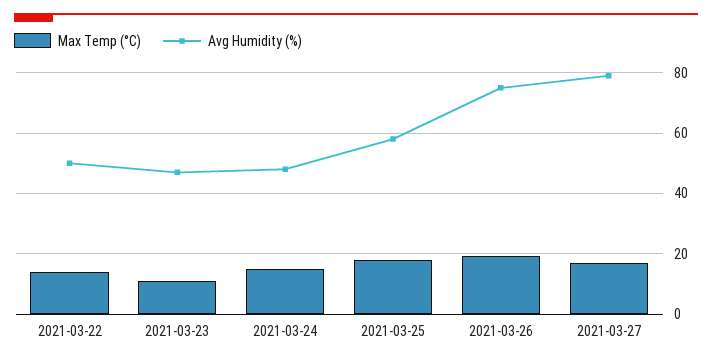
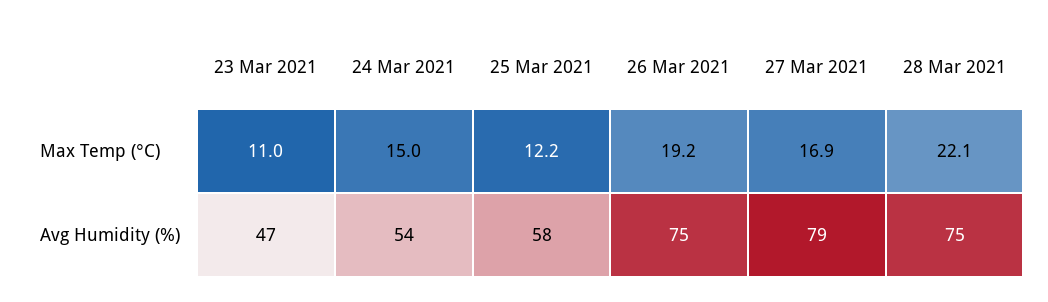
Max Temp (°C), 2021-03-22: 14 -> none
Avg Humidity (%), 2021-03-22: 50 -> none
Avg Humidity (%), 2021-03-24: 48 -> 54
Max Temp (°C), 2021-03-25: 18 -> 12.2
Max Temp (°C), 28 Mar 2021: none -> 22.1
Avg Humidity (%), 28 Mar 2021: none -> 75

